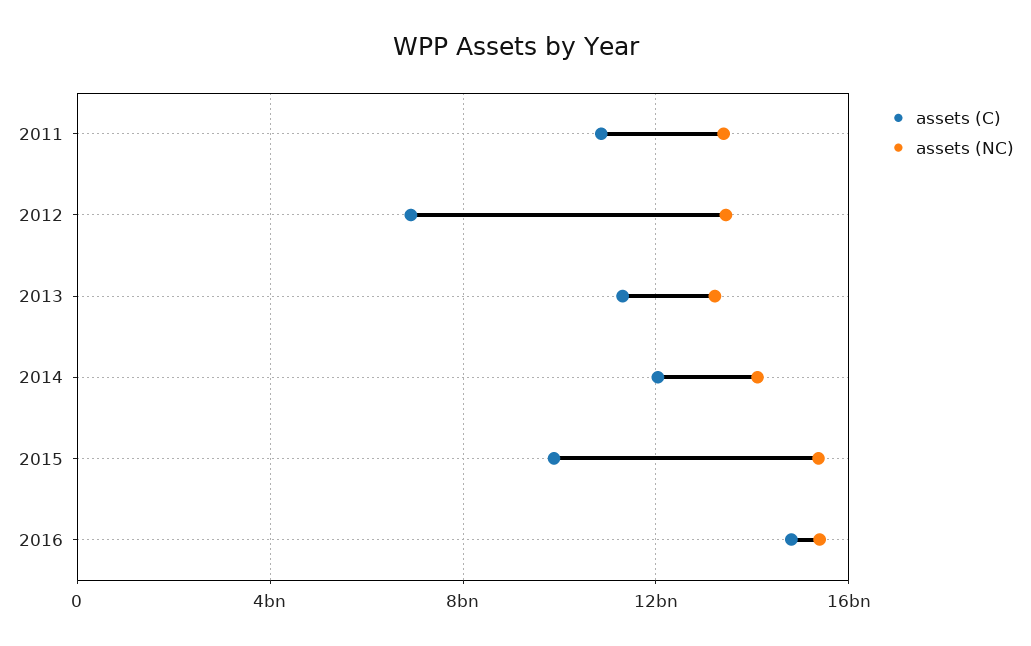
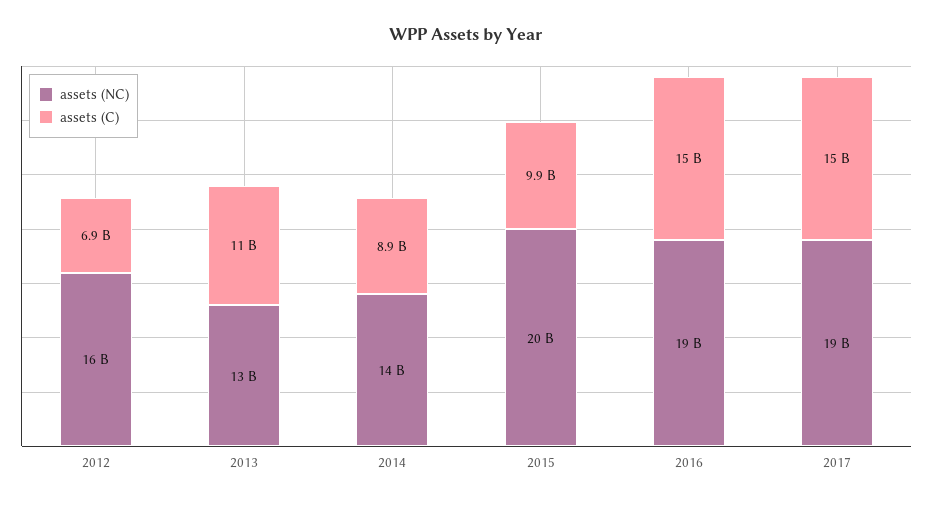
assets (C), 2011: 11000000000 -> none
assets (NC), 2011: 13500000000 -> none
assets (NC), 2012: 13500000000 -> 16000000000
assets (C), 2014: 12000000000 -> 8900000000
assets (NC), 2015: 15500000000 -> 20000000000
assets (NC), 2016: 15500000000 -> 19000000000
assets (NC), 2017: none -> 19000000000
assets (C), 2017: none -> 15000000000

